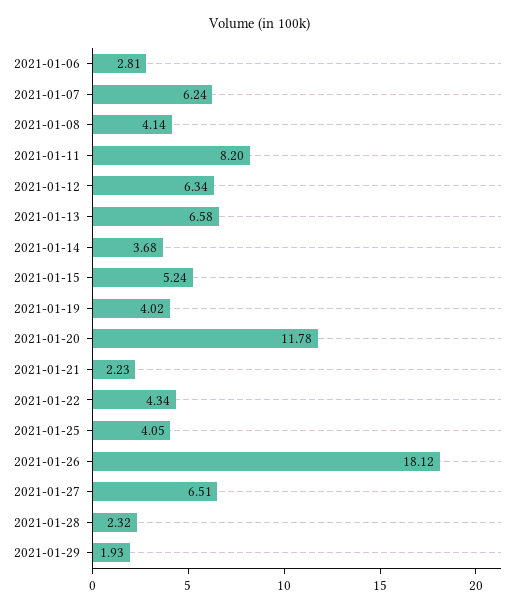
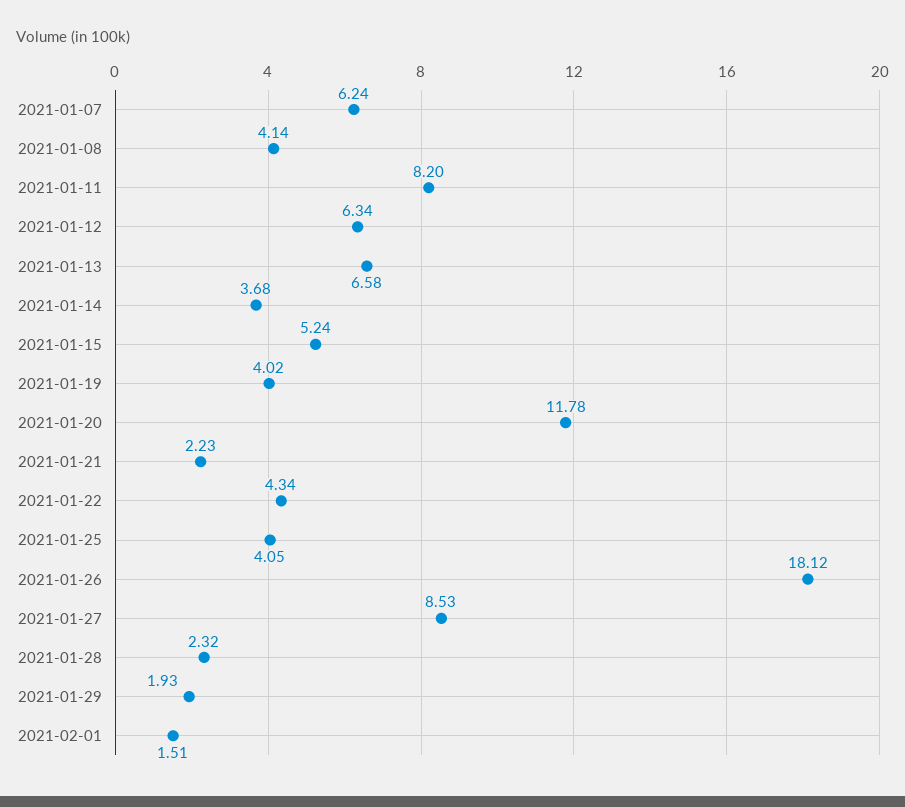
2021-01-06: 2.81 -> none
2021-01-27: 6.51 -> 8.53
2021-02-01: none -> 1.51

